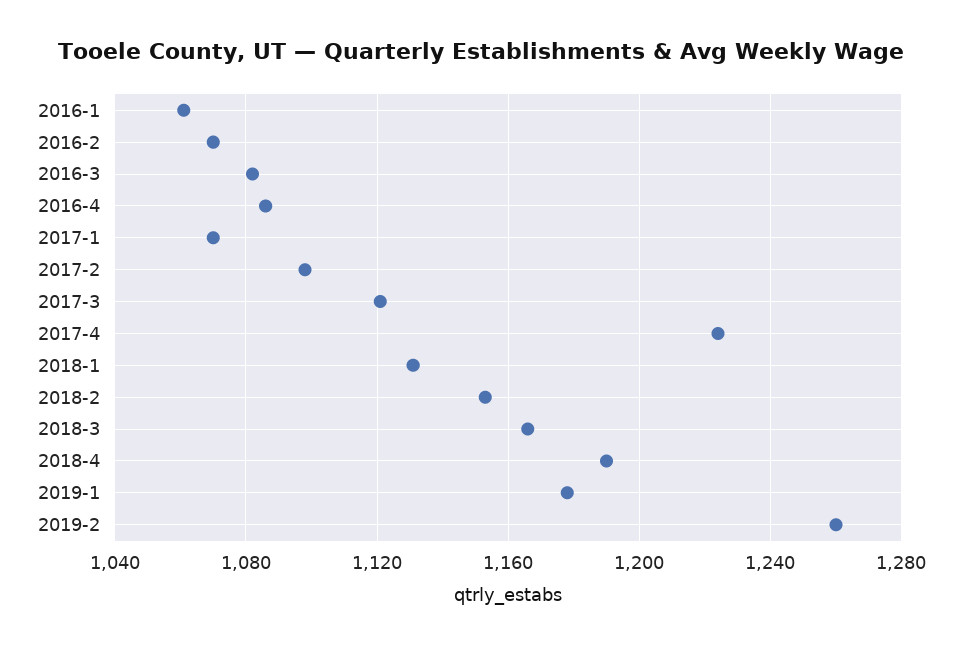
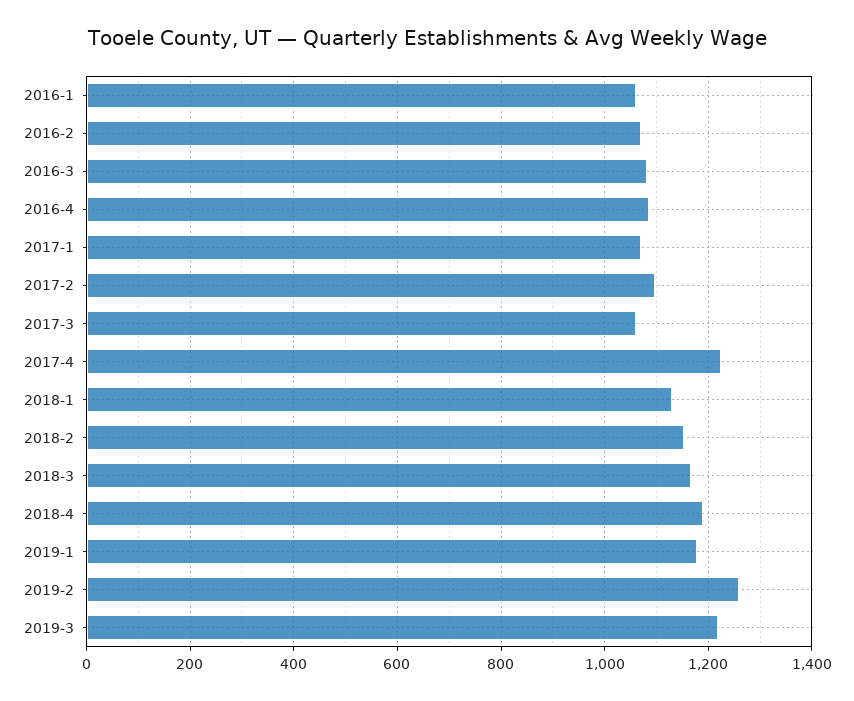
2017-3: 1120 -> 1060
2019-3: none -> 1220

